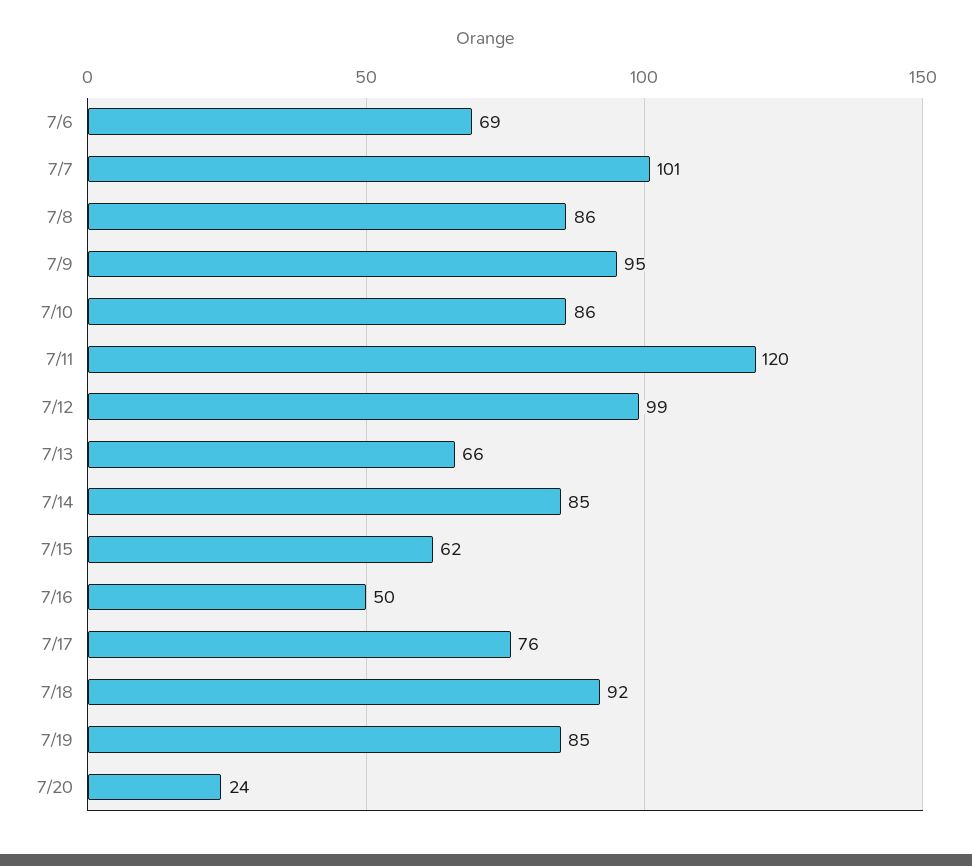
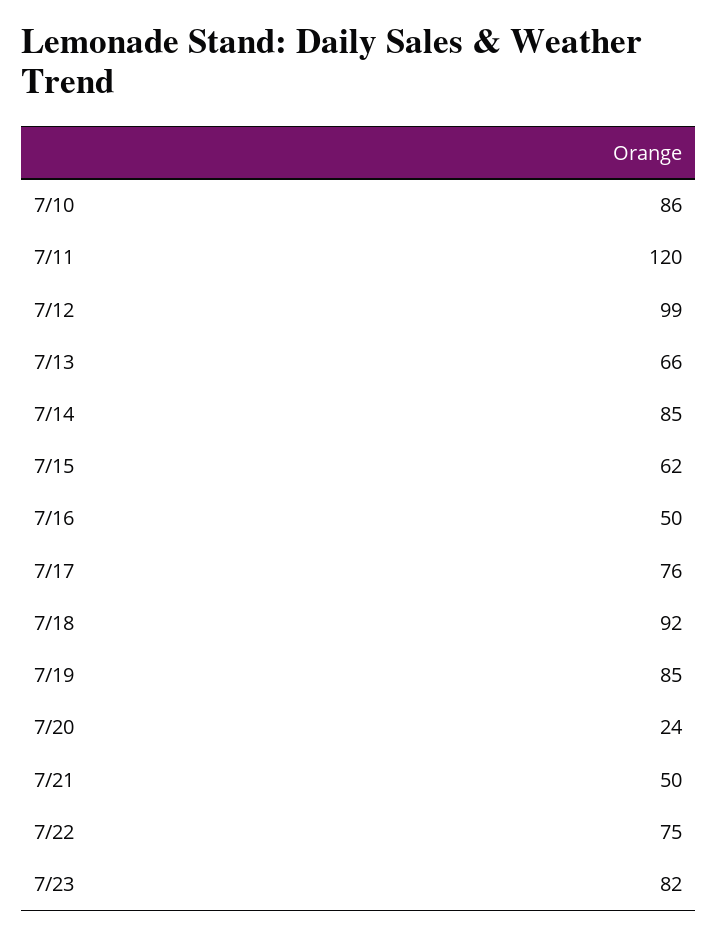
7/6: 69 -> none
7/7: 101 -> none
7/8: 86 -> none
7/9: 95 -> none
7/21: none -> 50
7/22: none -> 75
7/23: none -> 82

